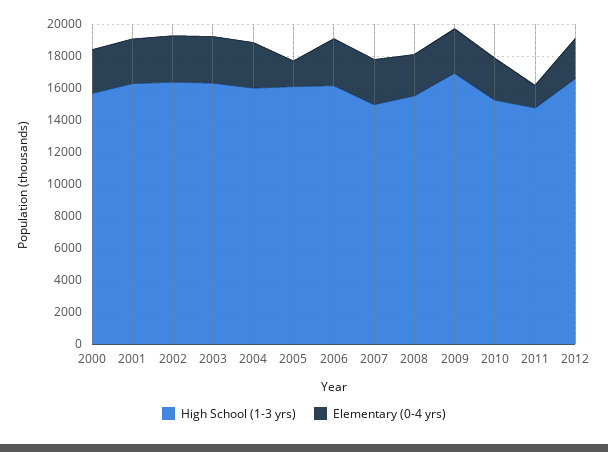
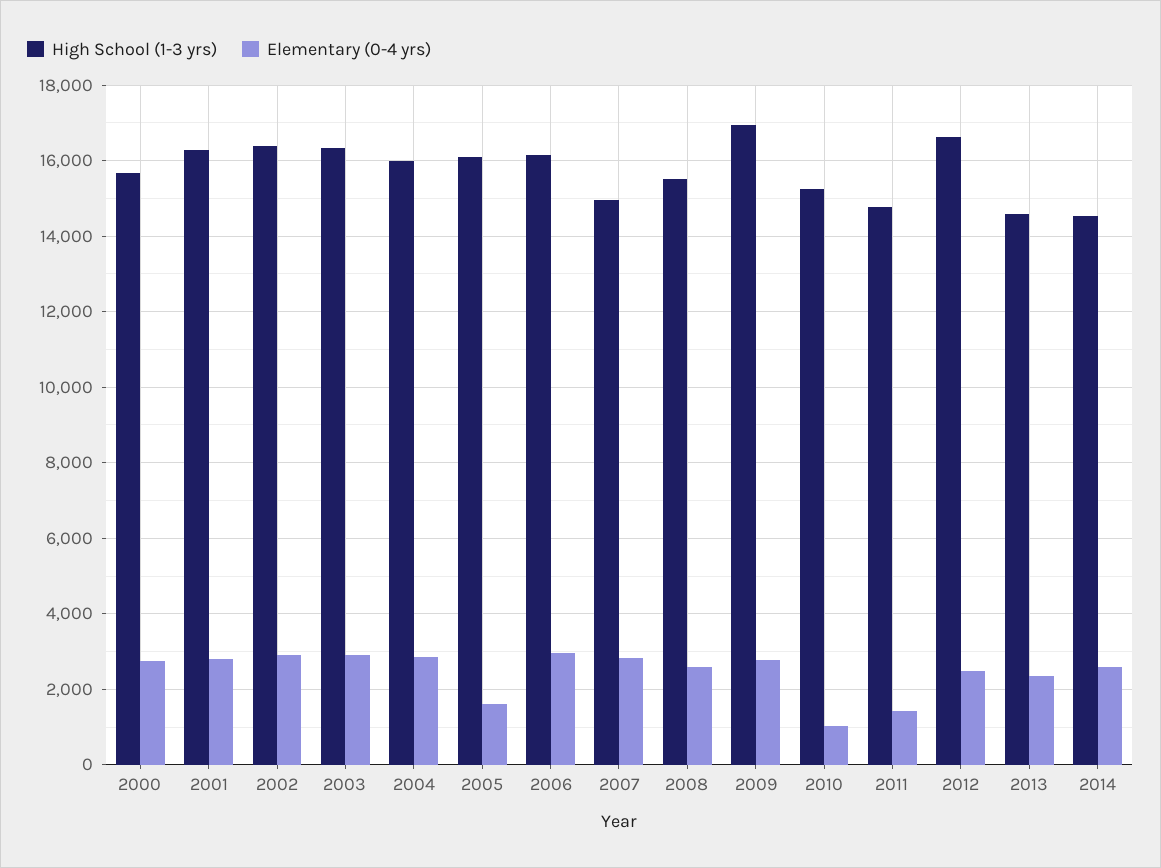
Elementary (0-4 yrs), 2010: 2500 -> 1000
High School (1-3 yrs), 2013: none -> 14600
Elementary (0-4 yrs), 2013: none -> 2400
High School (1-3 yrs), 2014: none -> 14600
Elementary (0-4 yrs), 2014: none -> 2600

